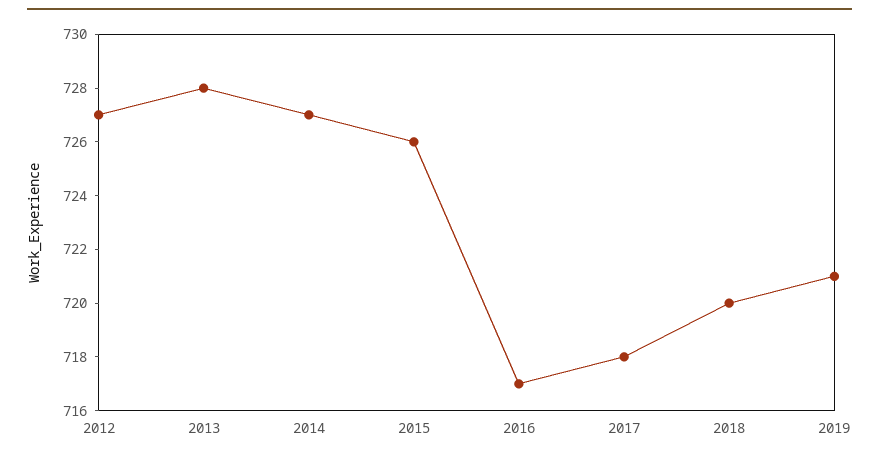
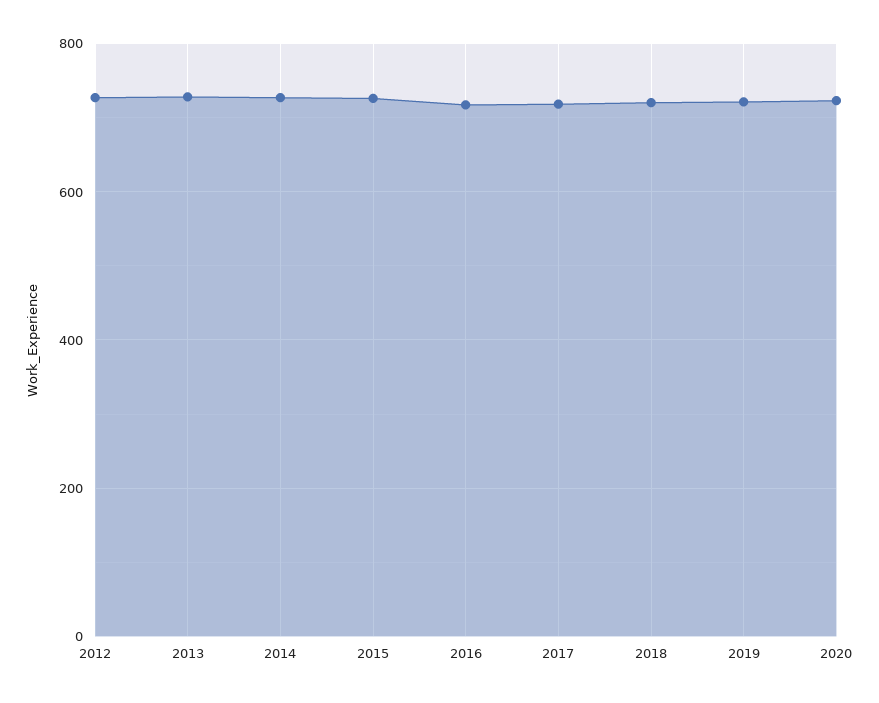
2020: none -> 720

